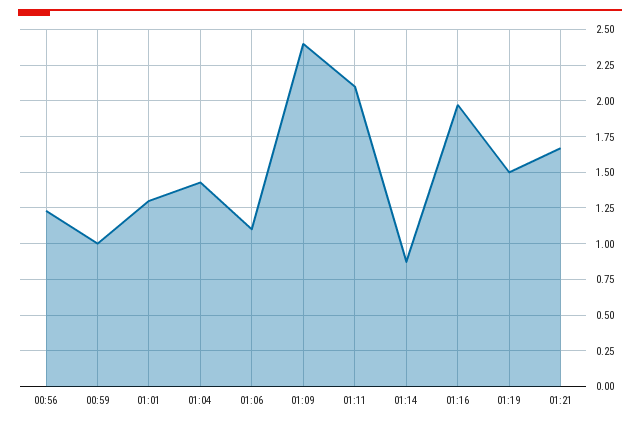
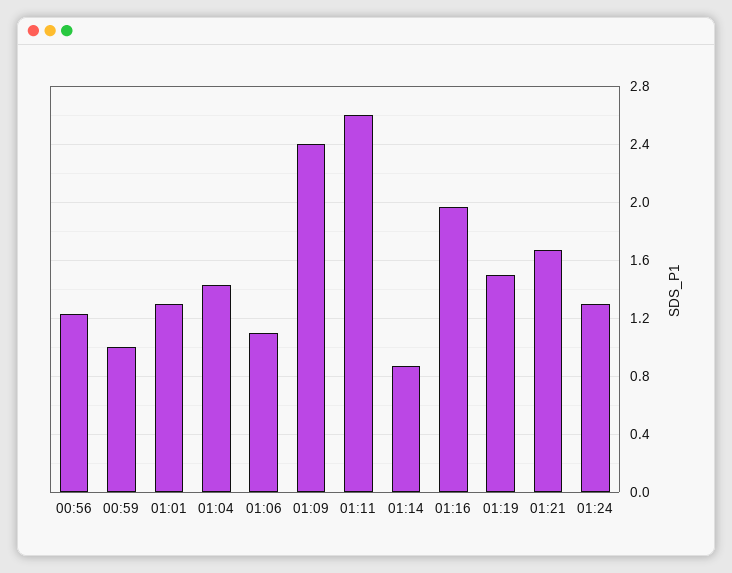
01:11: 2.1 -> 2.6
01:24: none -> 1.3

